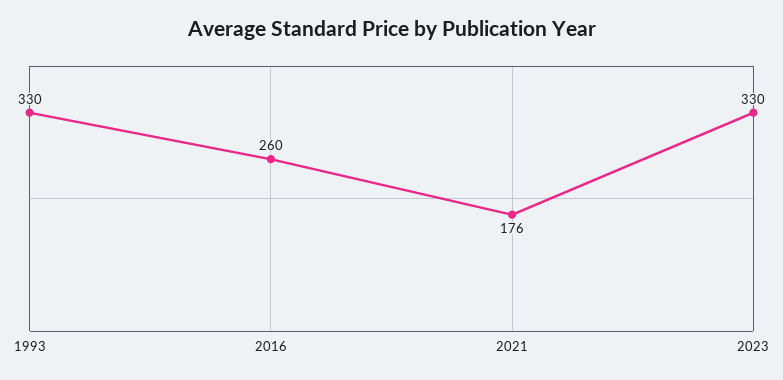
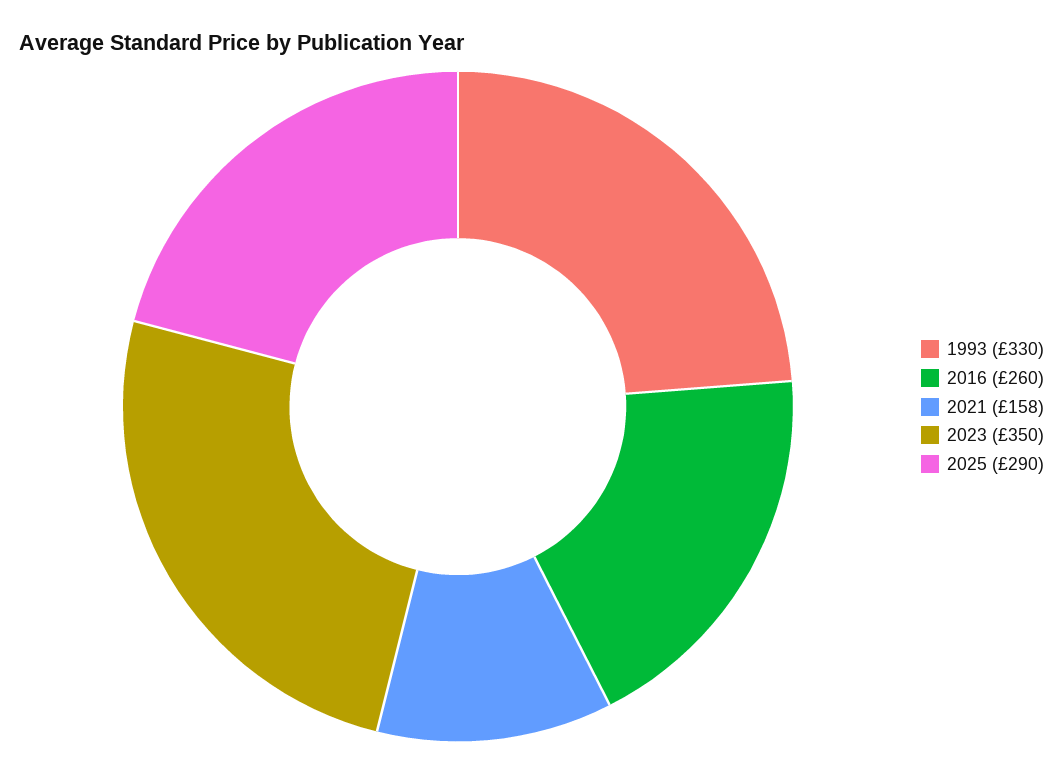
2021: 176 -> 158
2023: 330 -> 350
2025: none -> 290

